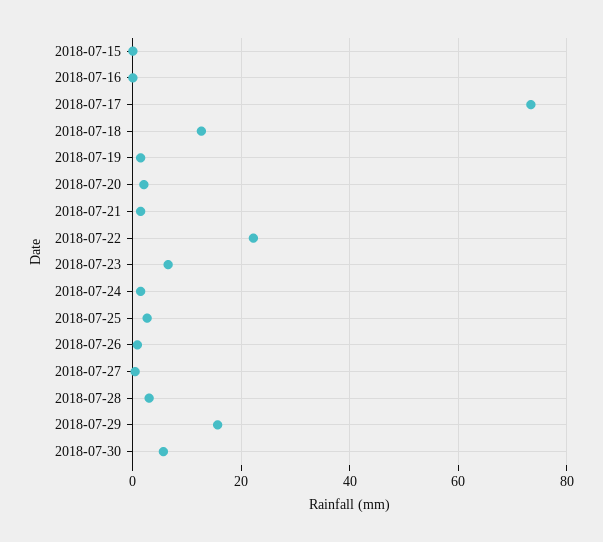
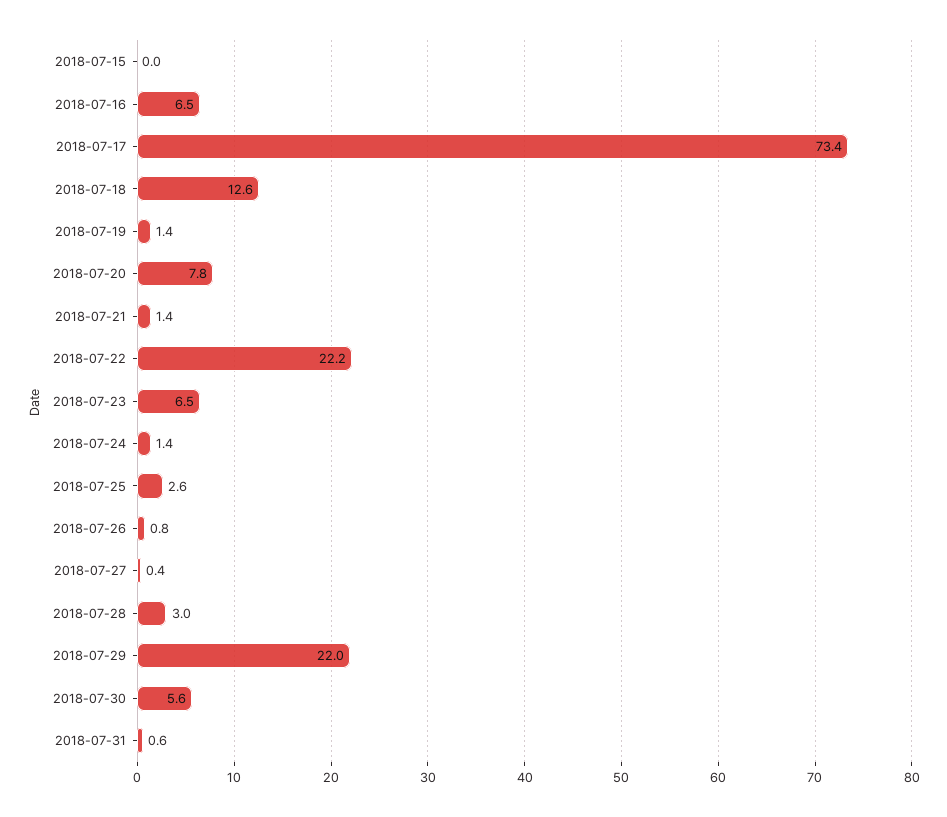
2018-07-16: 0 -> 6.5
2018-07-20: 2 -> 7.8
2018-07-29: 16 -> 22
2018-07-31: none -> 0.6

